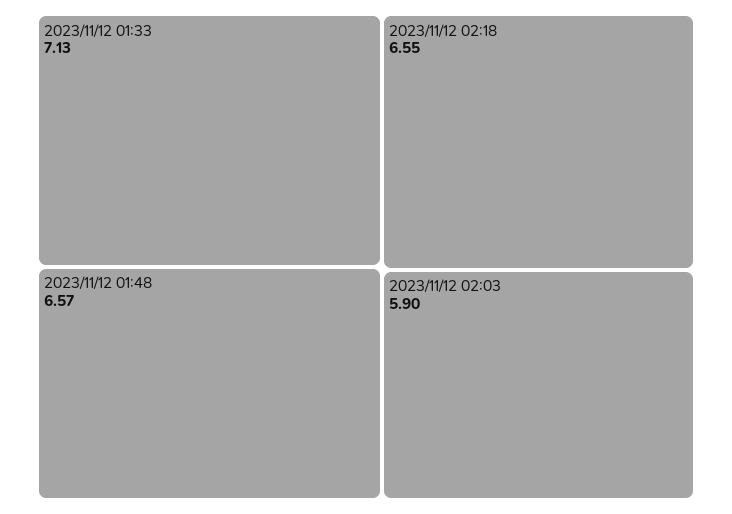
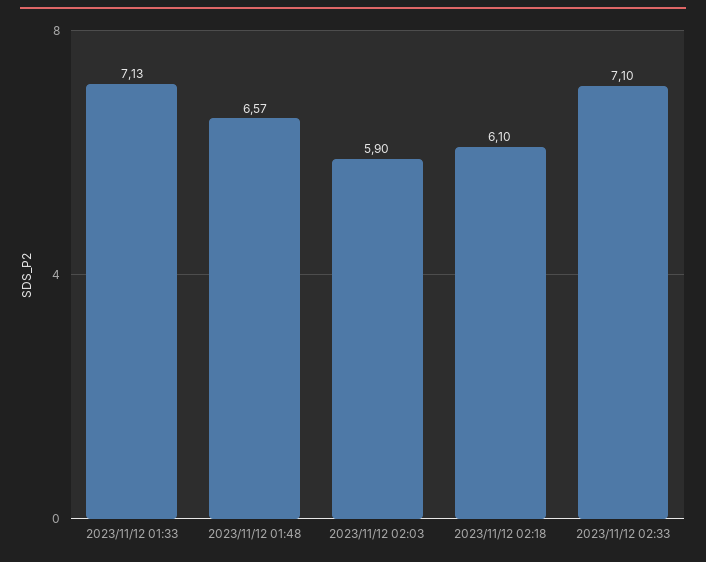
2023/11/12 02:18: 6.55 -> 6.1
2023/11/12 02:33: none -> 7.1

